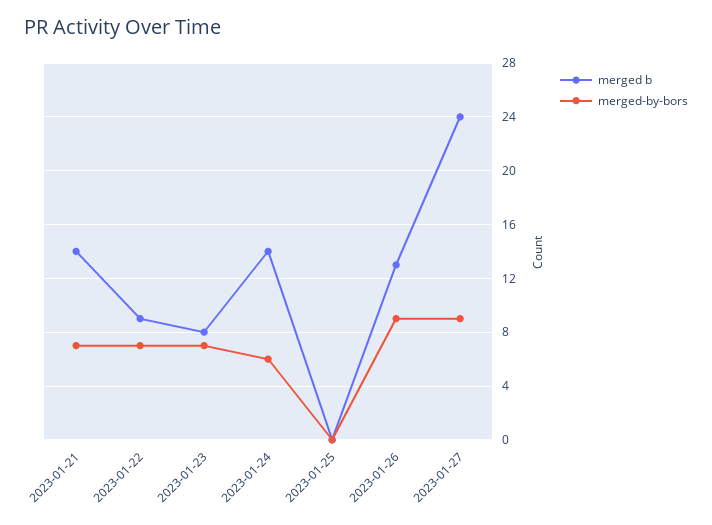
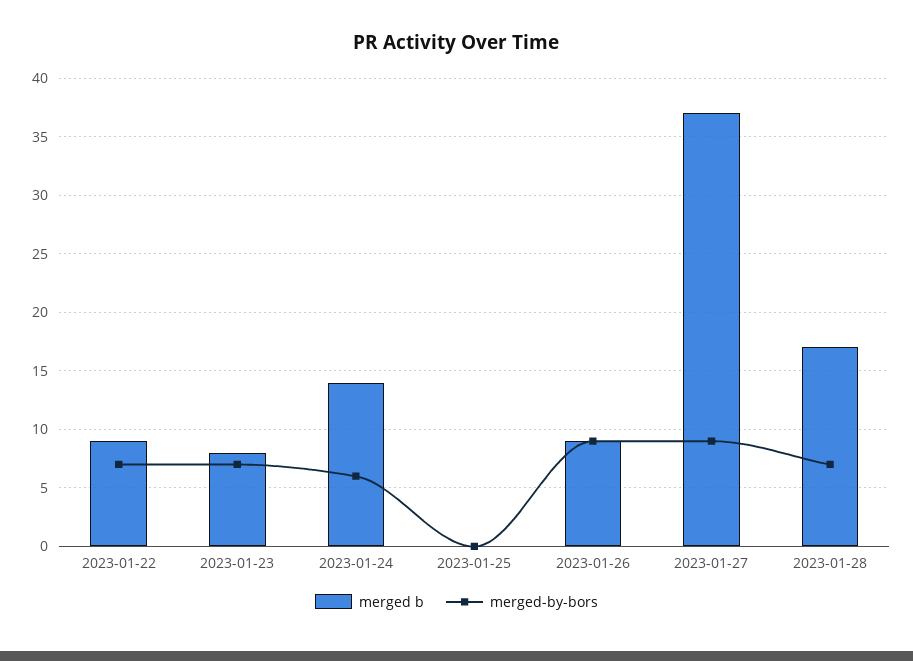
merged b, 2023-01-21: 14 -> none
merged-by-bors, 2023-01-21: 7 -> none
merged b, 2023-01-26: 13 -> 9
merged b, 2023-01-27: 24 -> 37
merged b, 2023-01-28: none -> 17
merged-by-bors, 2023-01-28: none -> 7

